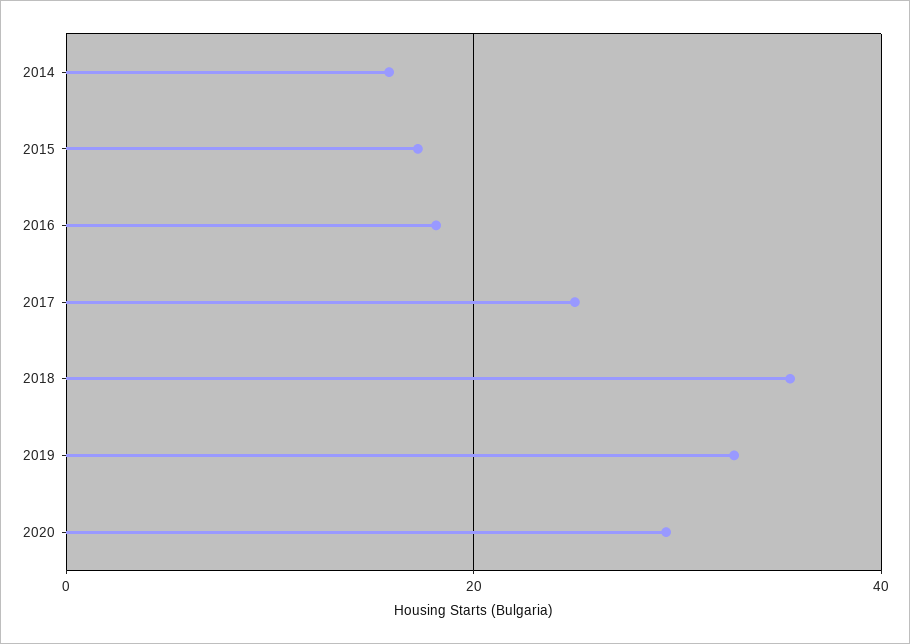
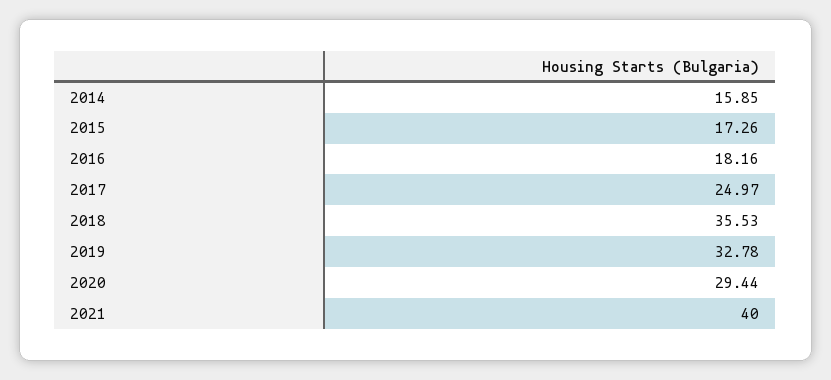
2021: none -> 40

